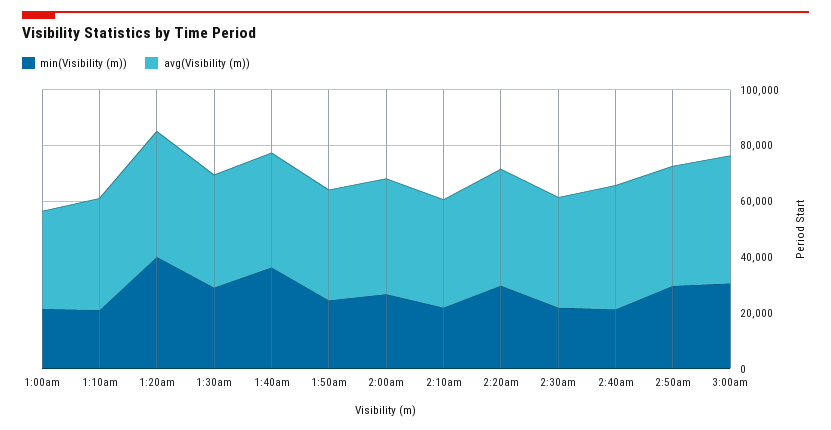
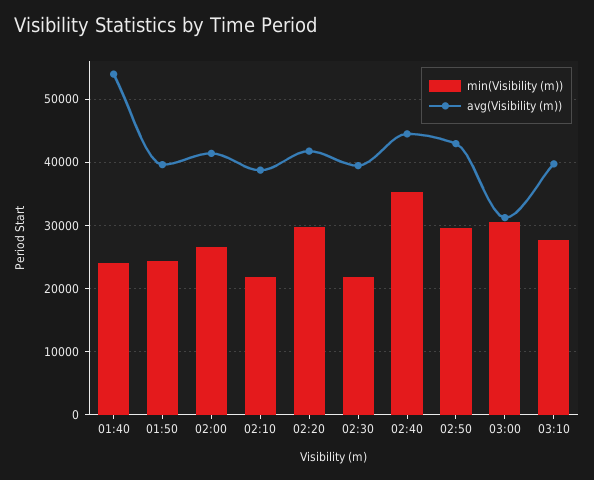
min(Visibility (m)), 1:00am: 20000 -> none
avg(Visibility (m)), 1:00am: 35000 -> none
min(Visibility (m)), 1:10am: 20000 -> none
avg(Visibility (m)), 1:10am: 40000 -> none
min(Visibility (m)), 1:20am: 40000 -> none
avg(Visibility (m)), 1:20am: 45000 -> none
min(Visibility (m)), 1:30am: 30000 -> none
avg(Visibility (m)), 1:30am: 40000 -> none
min(Visibility (m)), 1:40am: 35000 -> 24000
avg(Visibility (m)), 1:40am: 40000 -> 54000
min(Visibility (m)), 2:40am: 20000 -> 35000
avg(Visibility (m)), 3:00am: 45000 -> 31000
min(Visibility (m)), 03:10: none -> 28000
avg(Visibility (m)), 03:10: none -> 40000

